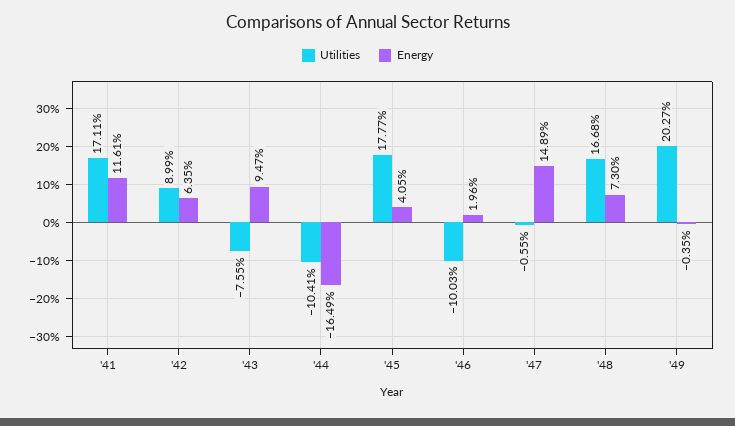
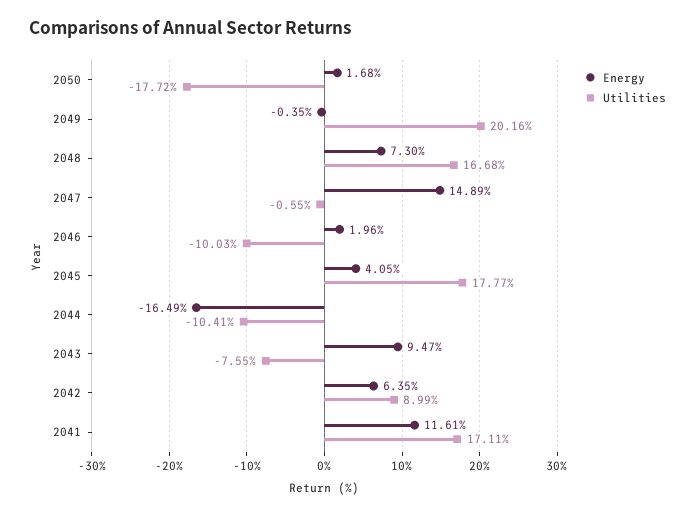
Utilities, '49: 20.27 -> 20.16
Energy, 2050: none -> 1.68
Utilities, 2050: none -> -17.72

